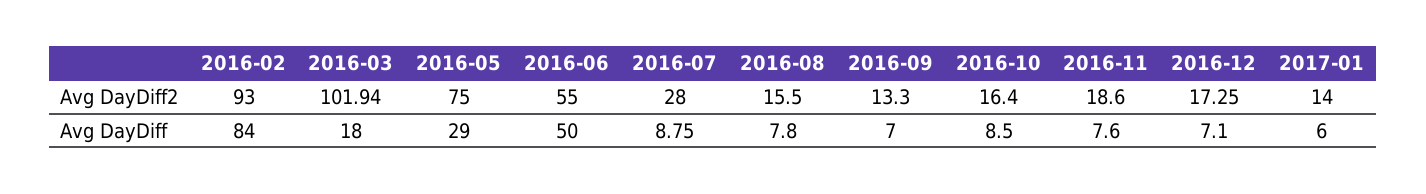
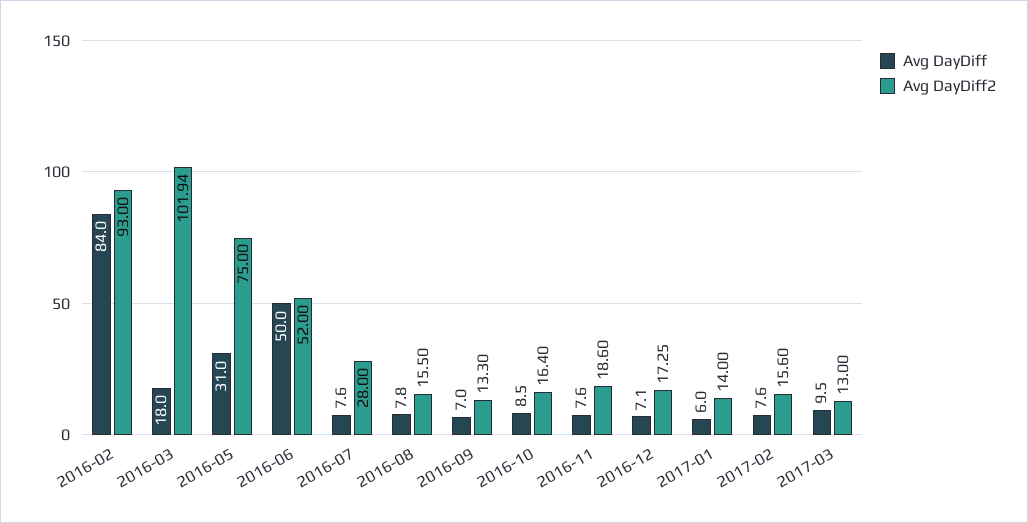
Avg DayDiff2, 2016-06: 55 -> 52
Avg DayDiff, 2016-05: 29 -> 31
Avg DayDiff, 2016-07: 8.75 -> 7.6
Avg DayDiff, 2017-02: none -> 7.6
Avg DayDiff2, 2017-02: none -> 15.6
Avg DayDiff, 2017-03: none -> 9.5
Avg DayDiff2, 2017-03: none -> 13

